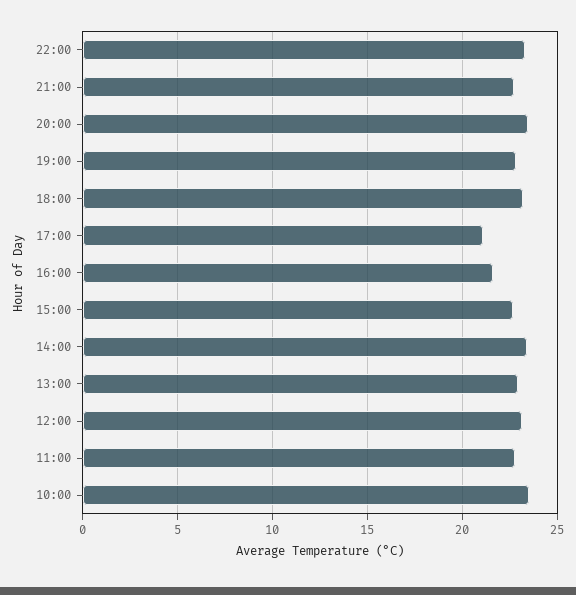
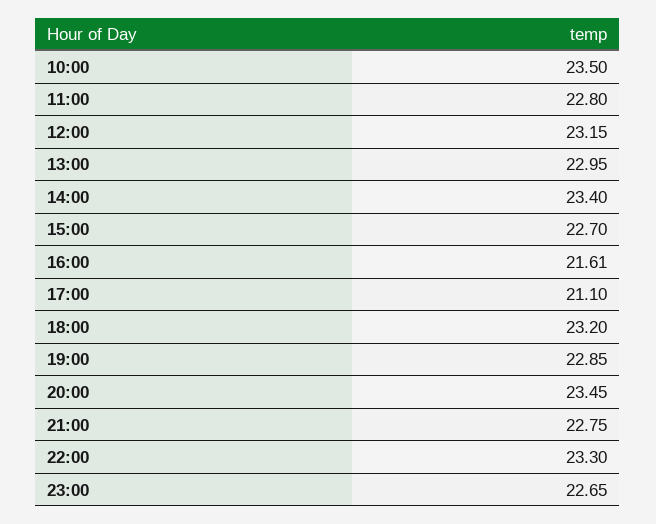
23:00: none -> 22.65

